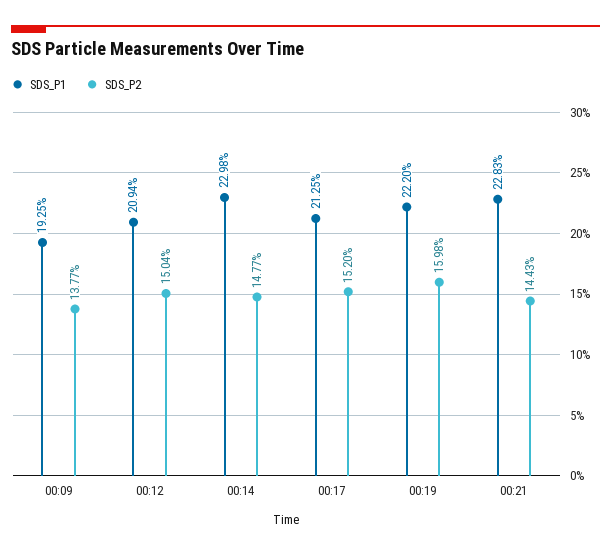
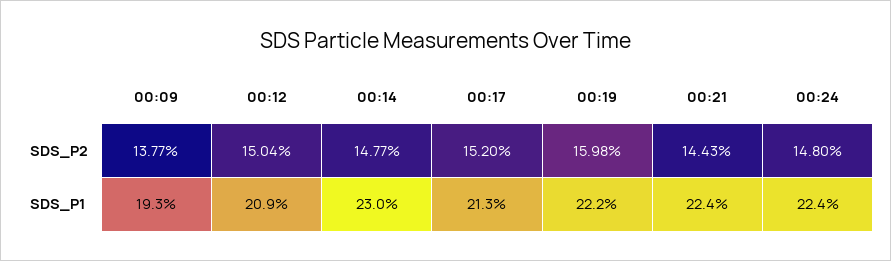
SDS_P1, 00:21: 22.83 -> 22.4
SDS_P2, 00:24: none -> 14.8
SDS_P1, 00:24: none -> 22.4

